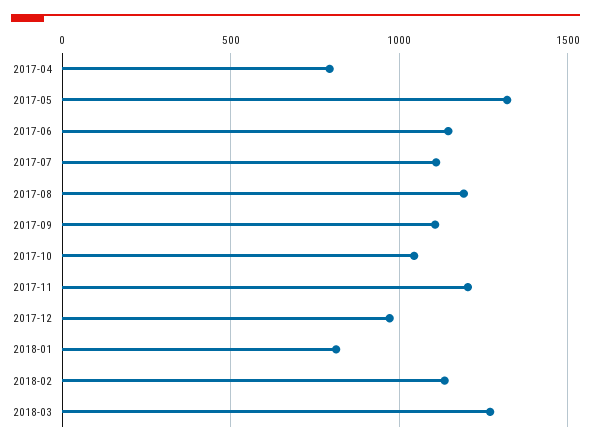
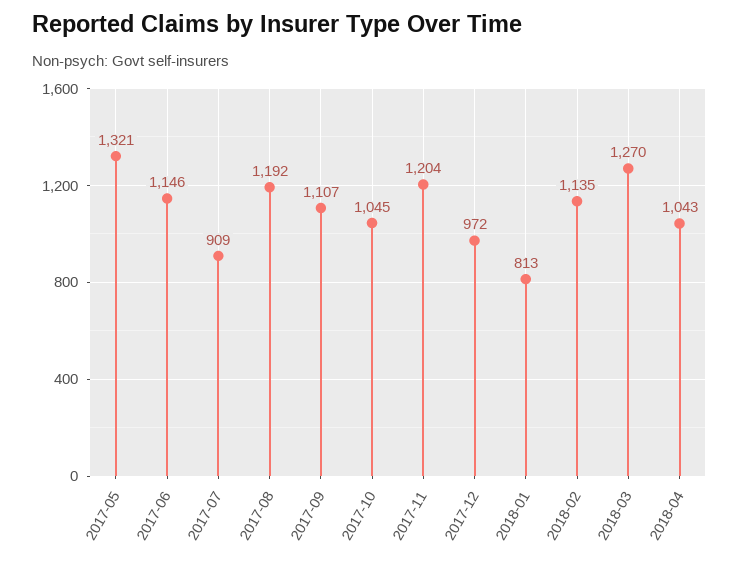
2017-04: 800 -> none
2017-07: 1100 -> 909
2018-04: none -> 1043

